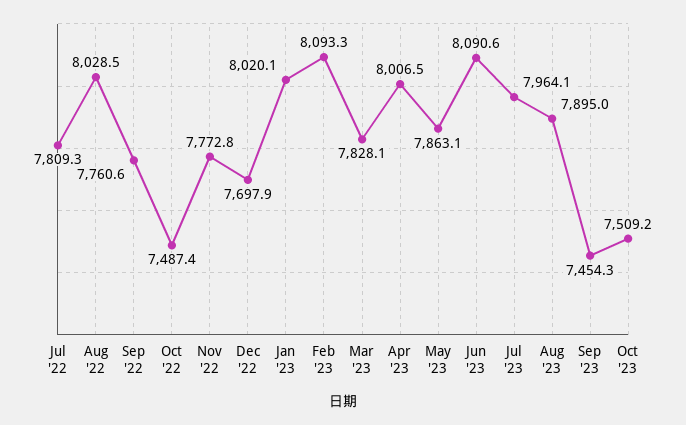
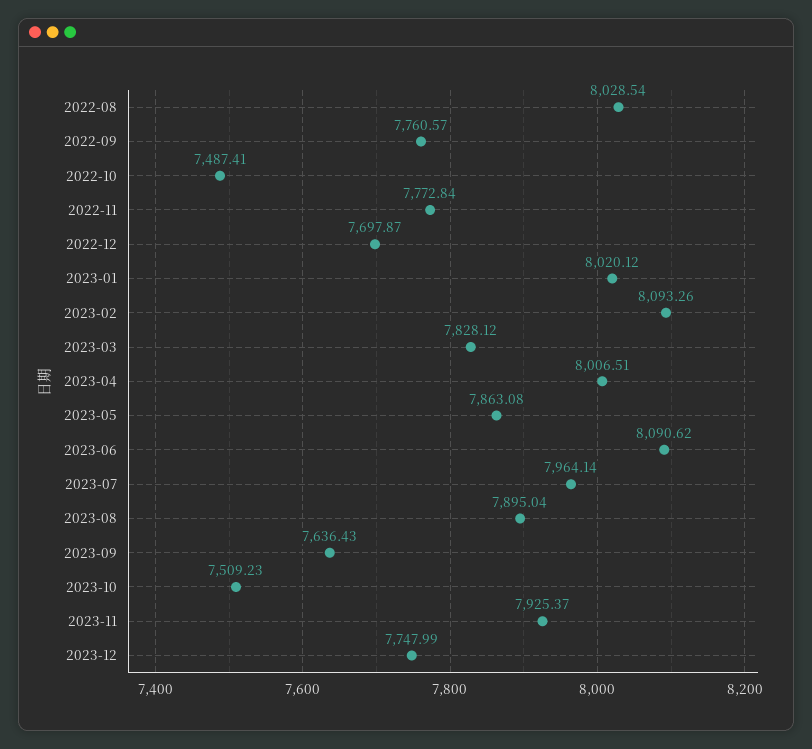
Jul '22: 7809.3 -> none
Sep '23: 7454.3 -> 7636.43
2023-11: none -> 7925.37
2023-12: none -> 7747.99

